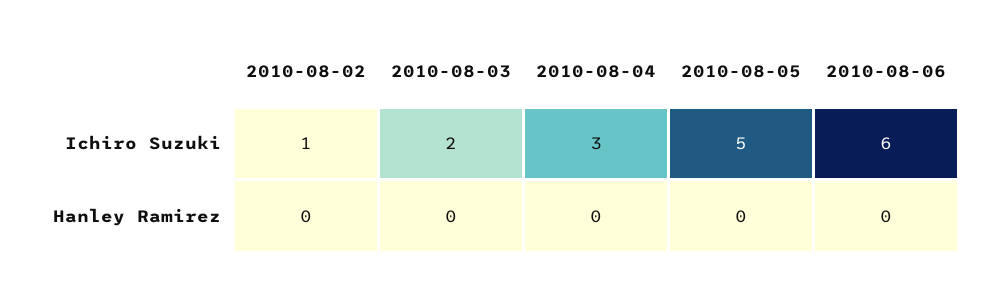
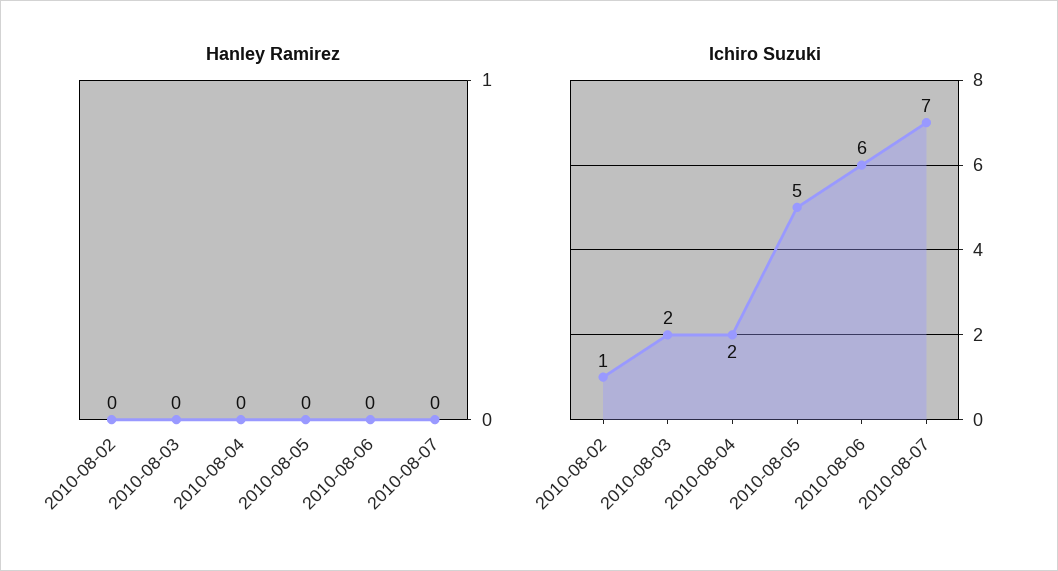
Ichiro Suzuki, 2010-08-04: 3 -> 2
Hanley Ramirez, 2010-08-07: none -> 0
Ichiro Suzuki, 2010-08-07: none -> 7

